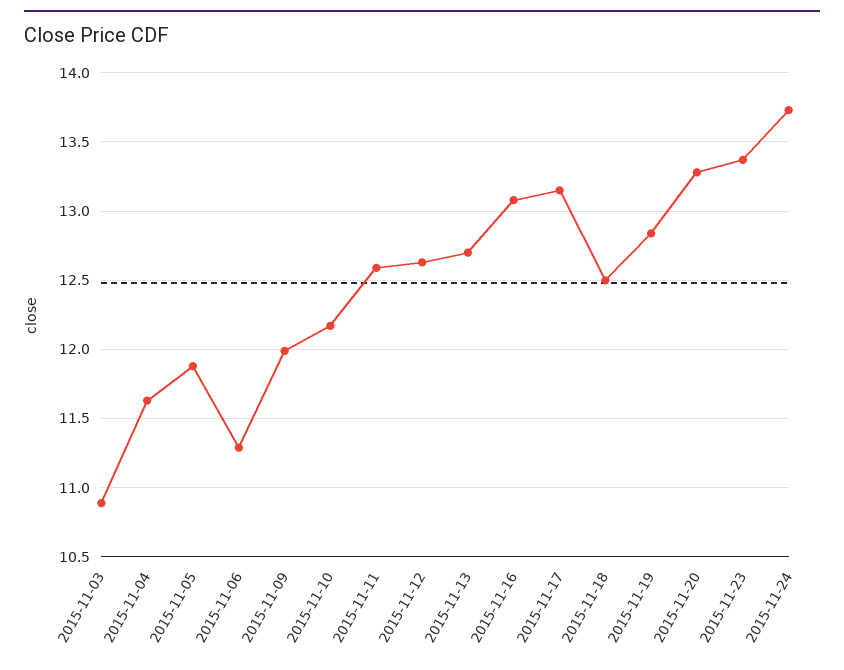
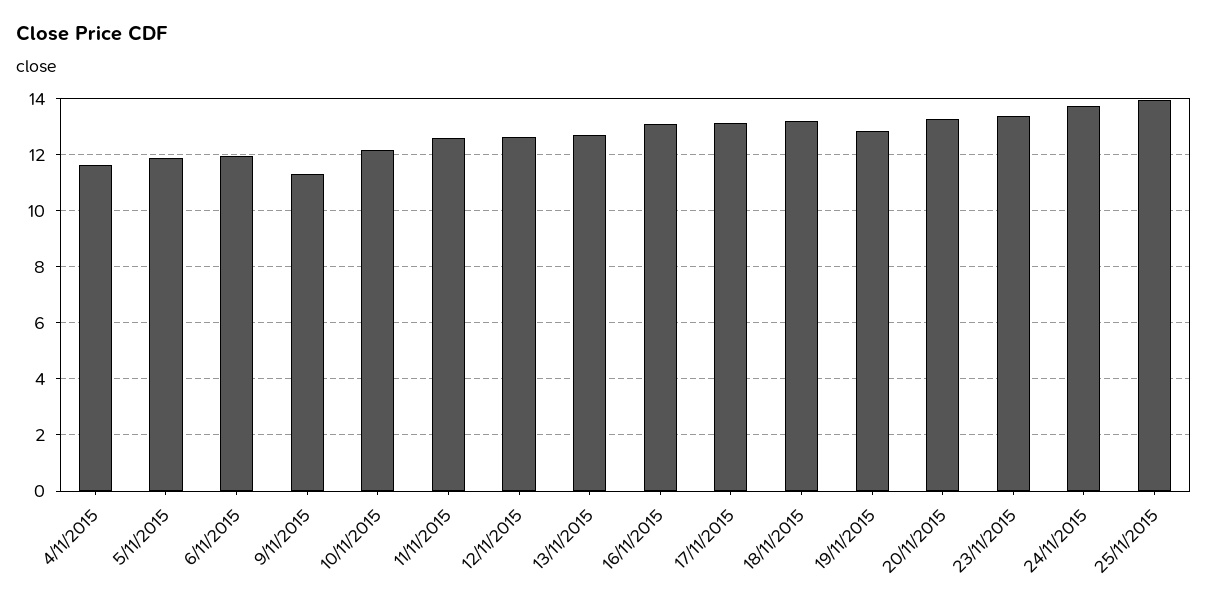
2015-11-03: 10.9 -> none
2015-11-06: 11.3 -> 12
2015-11-09: 12 -> 11.25
2015-11-18: 12.5 -> 13.25
25/11/2015: none -> 14

